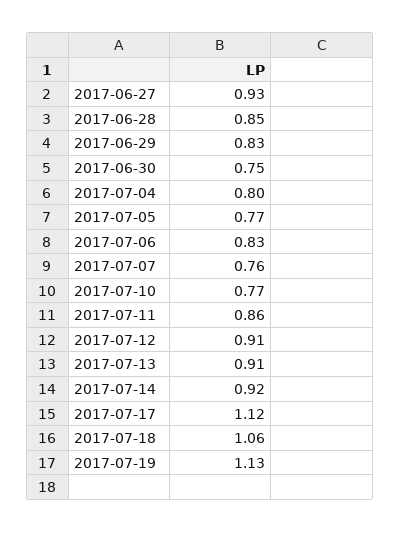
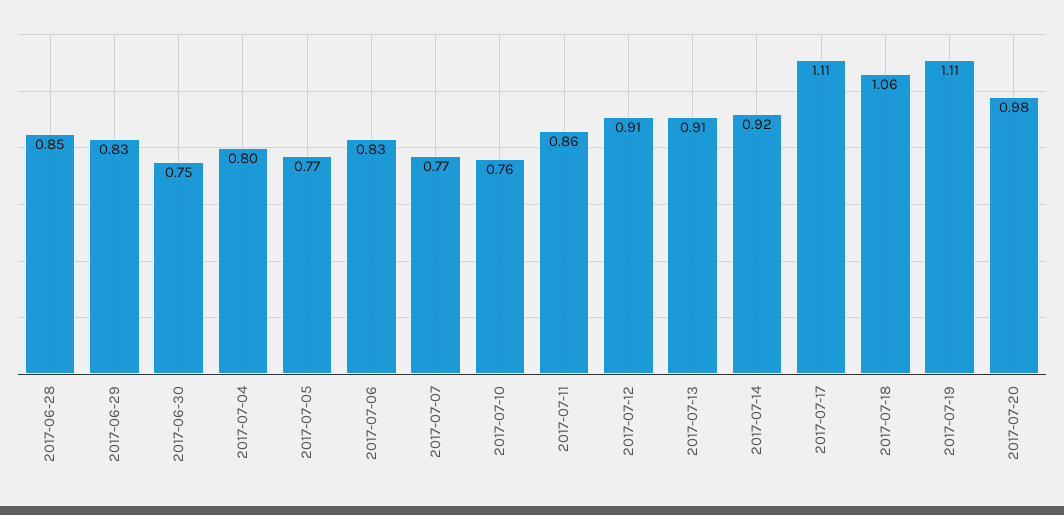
2017-06-27: 0.93 -> none
2017-07-07: 0.76 -> 0.77
2017-07-10: 0.77 -> 0.76
2017-07-17: 1.12 -> 1.11
2017-07-19: 1.13 -> 1.11
2017-07-20: none -> 0.98

